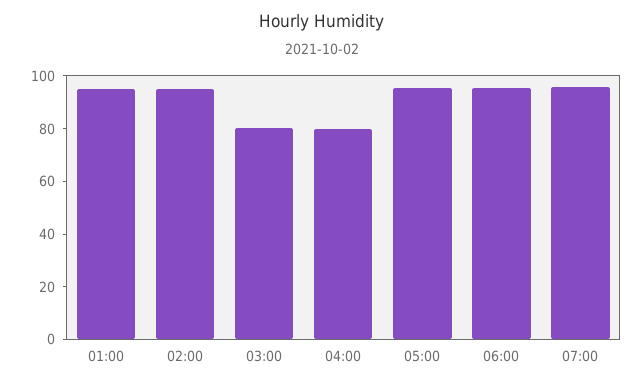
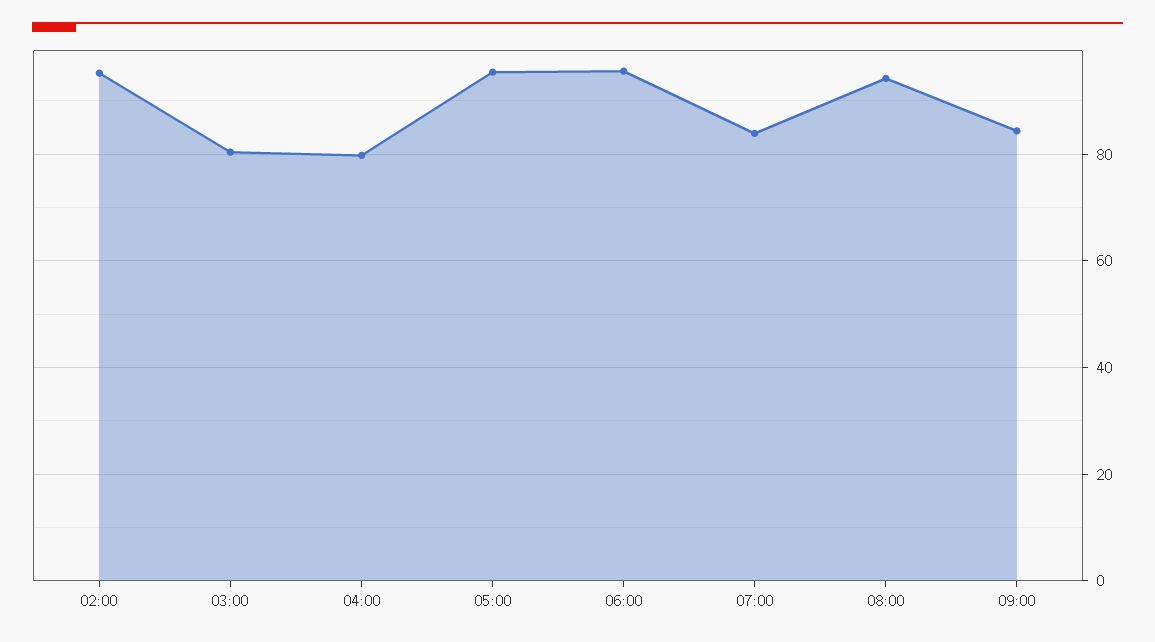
01:00: 95 -> none
07:00: 95 -> 84
08:00: none -> 94
09:00: none -> 84

